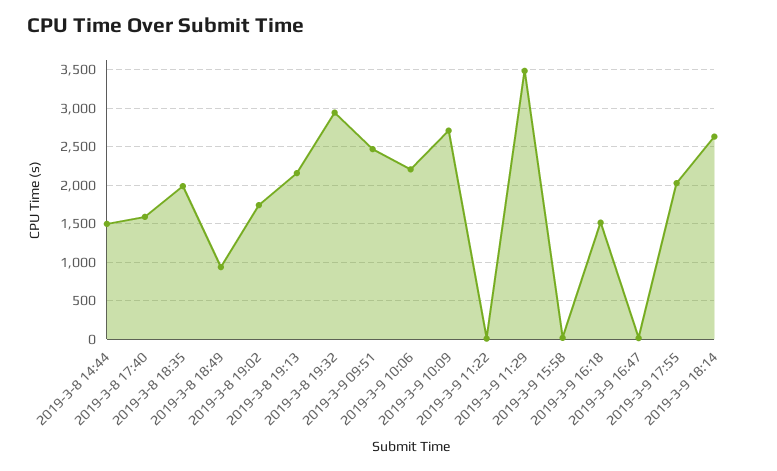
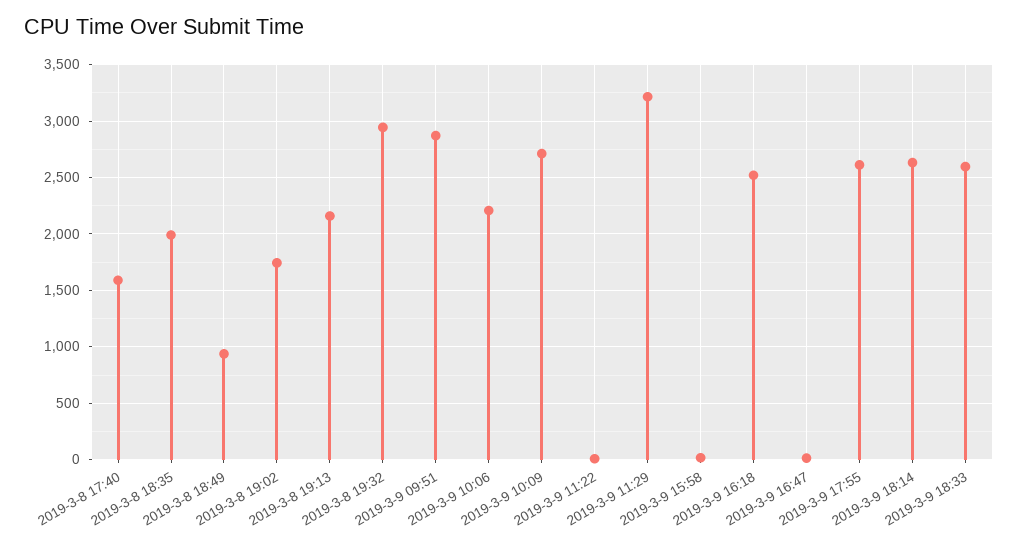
2019-3-8 14:44: 1500 -> none
2019-3-9 09:51: 2500 -> 2900
2019-3-9 11:29: 3500 -> 3200
2019-3-9 16:18: 1500 -> 2500
2019-3-9 17:55: 2000 -> 2600
2019-3-9 18:33: none -> 2600

